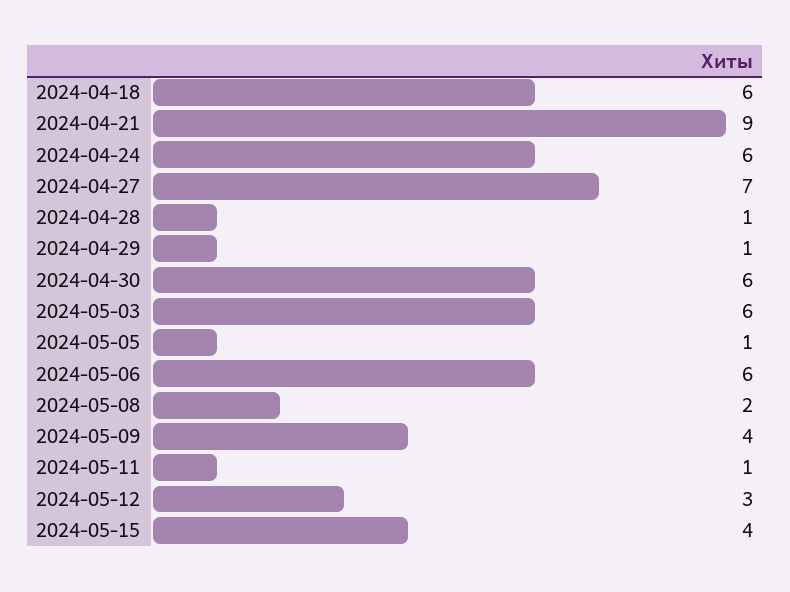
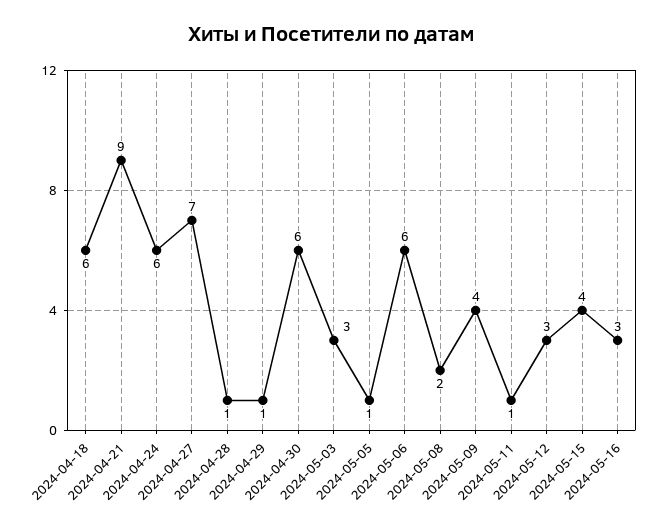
2024-05-03: 6 -> 3
2024-05-16: none -> 3

